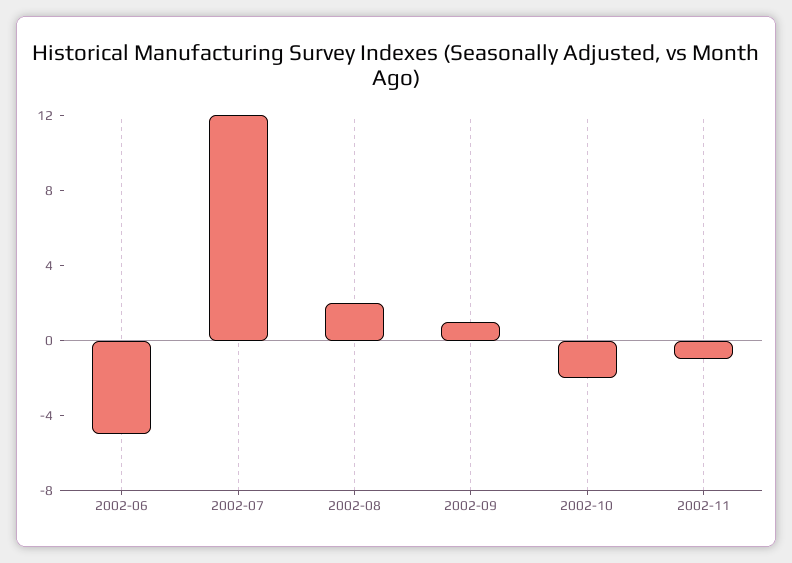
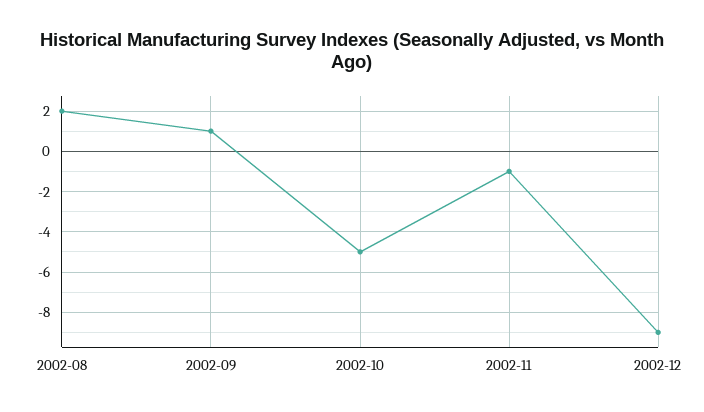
2002-06: -5 -> none
2002-07: 12 -> none
2002-10: -2 -> -5
2002-12: none -> -9

